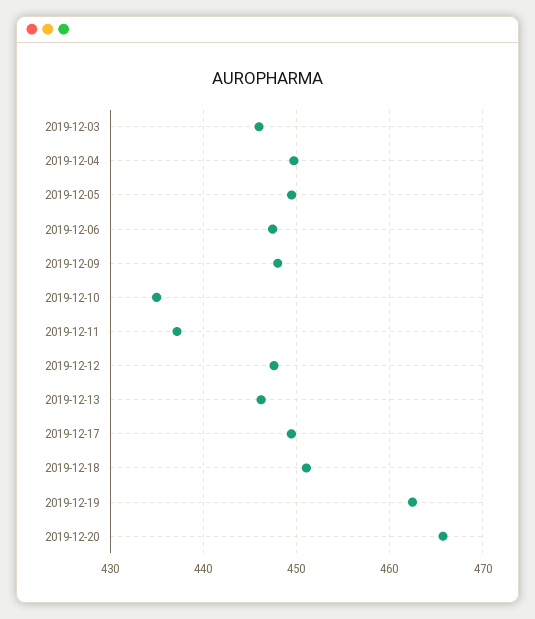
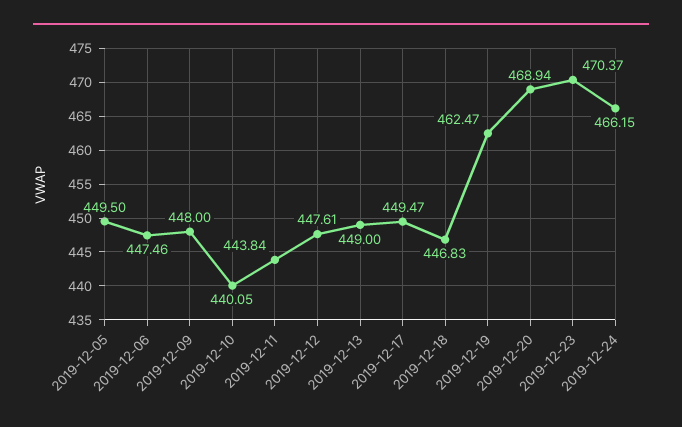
2019-12-03: 446 -> none
2019-12-04: 450 -> none
2019-12-10: 435 -> 440.05
2019-12-11: 437 -> 443.84
2019-12-13: 446 -> 449
2019-12-18: 451 -> 446.83
2019-12-20: 466 -> 468.94
2019-12-23: none -> 470.37
2019-12-24: none -> 466.15

